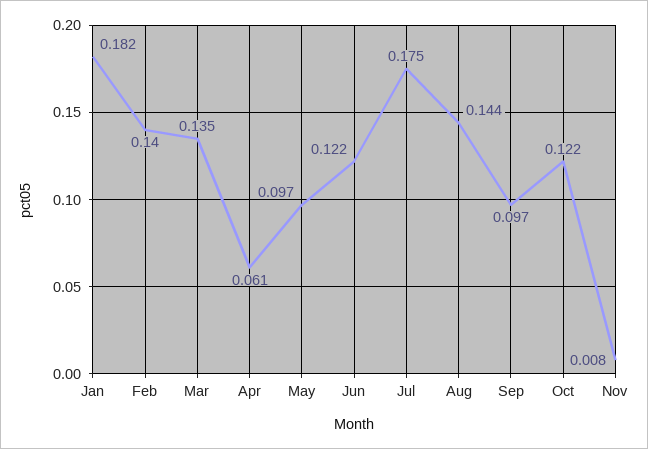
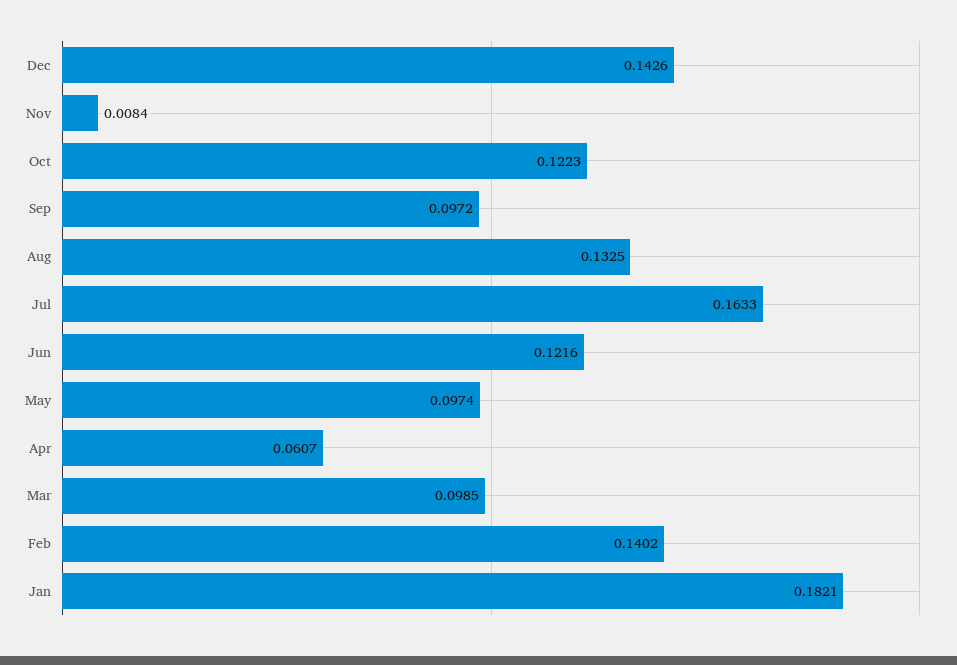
Mar: 0.135 -> 0.0985
Jul: 0.175 -> 0.1633
Aug: 0.144 -> 0.1325
Dec: none -> 0.1426

